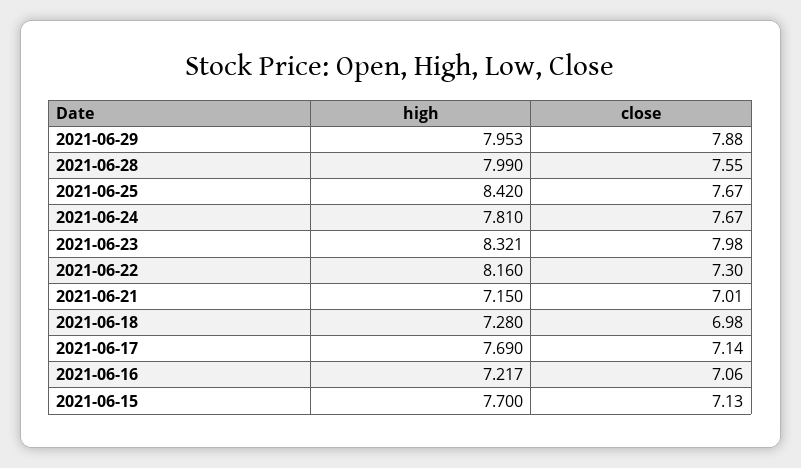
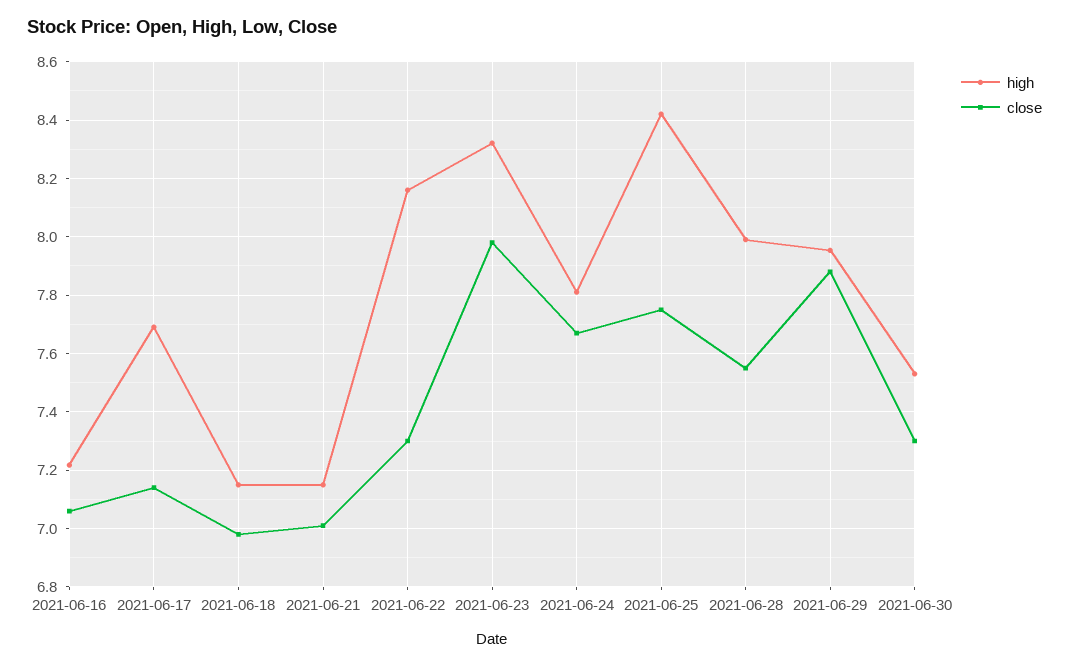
close, 2021-06-25: 7.67 -> 7.75
high, 2021-06-18: 7.28 -> 7.15
high, 2021-06-15: 7.7 -> none
close, 2021-06-15: 7.13 -> none
high, 2021-06-30: none -> 7.525
close, 2021-06-30: none -> 7.3

